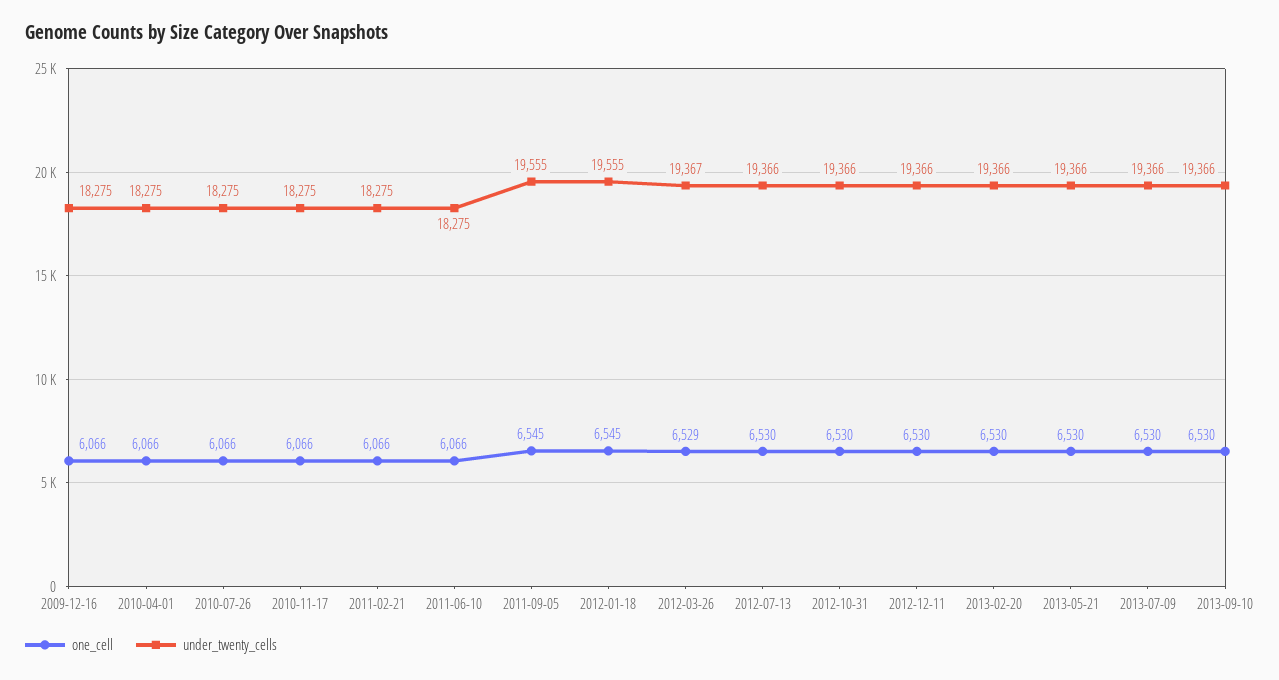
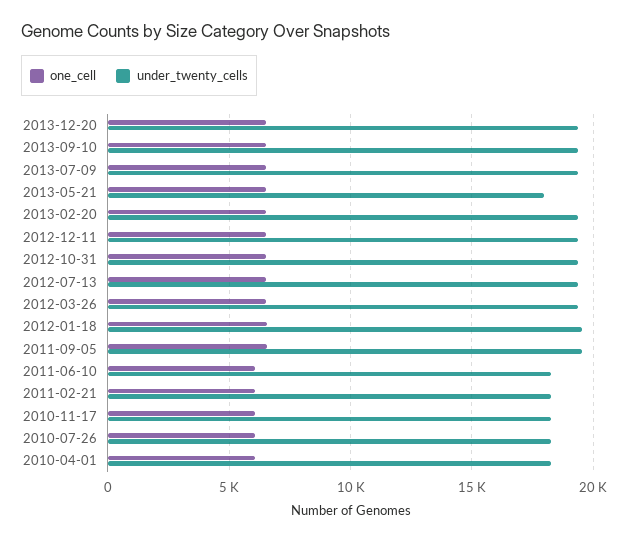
one_cell, 2009-12-16: 6066 -> none
under_twenty_cells, 2009-12-16: 18275 -> none
under_twenty_cells, 2013-05-21: 19366 -> 18000
one_cell, 2013-12-20: none -> 6500
under_twenty_cells, 2013-12-20: none -> 19500

